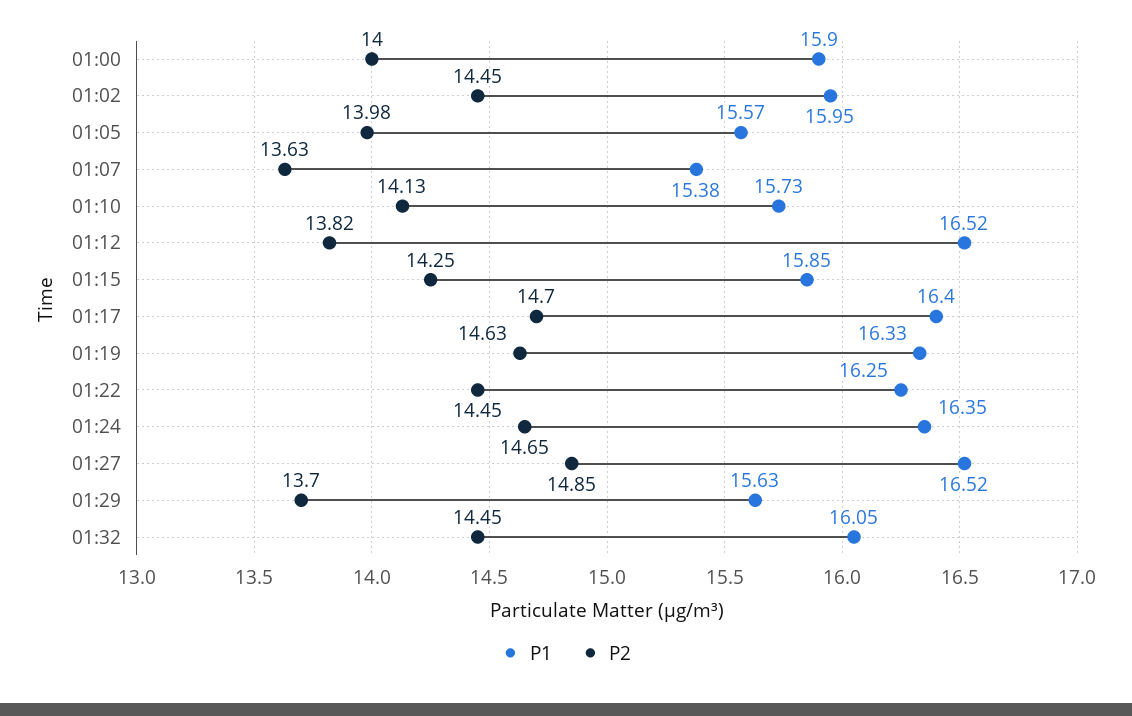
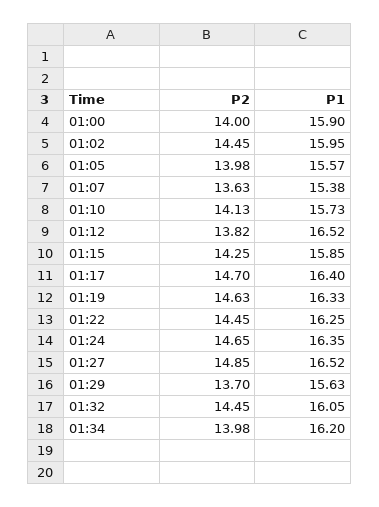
P2, 01:34: none -> 13.98
P1, 01:34: none -> 16.2

